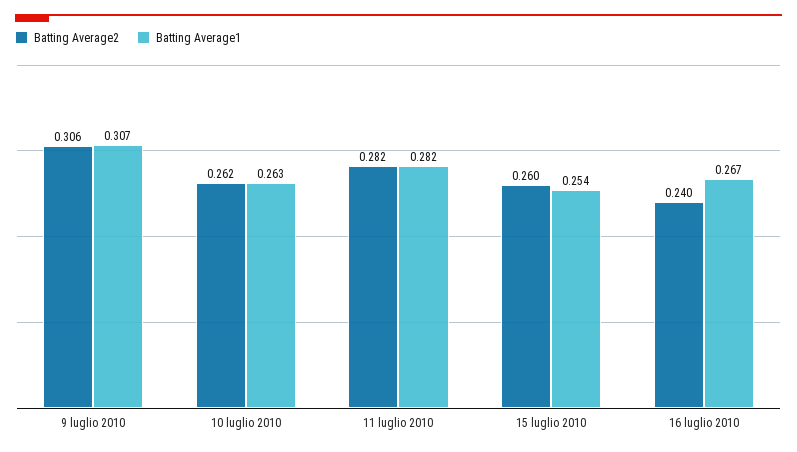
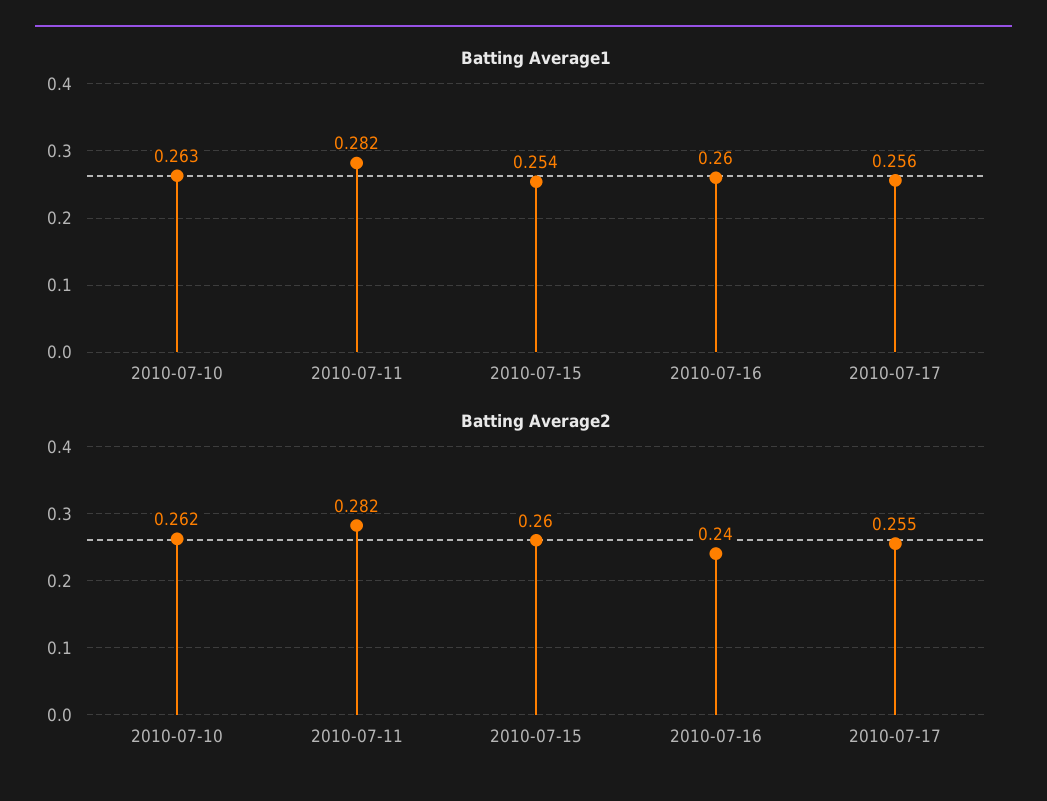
Batting Average2, 9 luglio 2010: 0.306 -> none
Batting Average1, 9 luglio 2010: 0.307 -> none
Batting Average1, 16 luglio 2010: 0.267 -> 0.26
Batting Average1, 2010-07-17: none -> 0.256
Batting Average2, 2010-07-17: none -> 0.255

